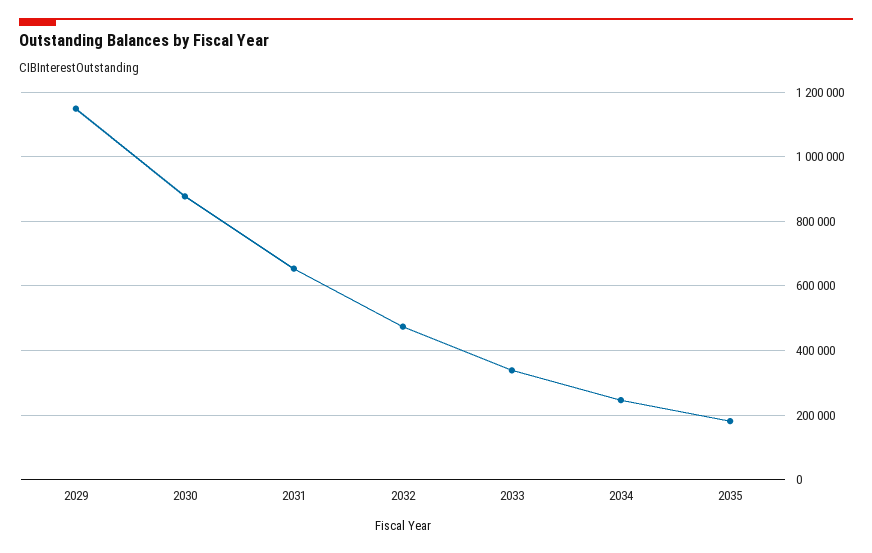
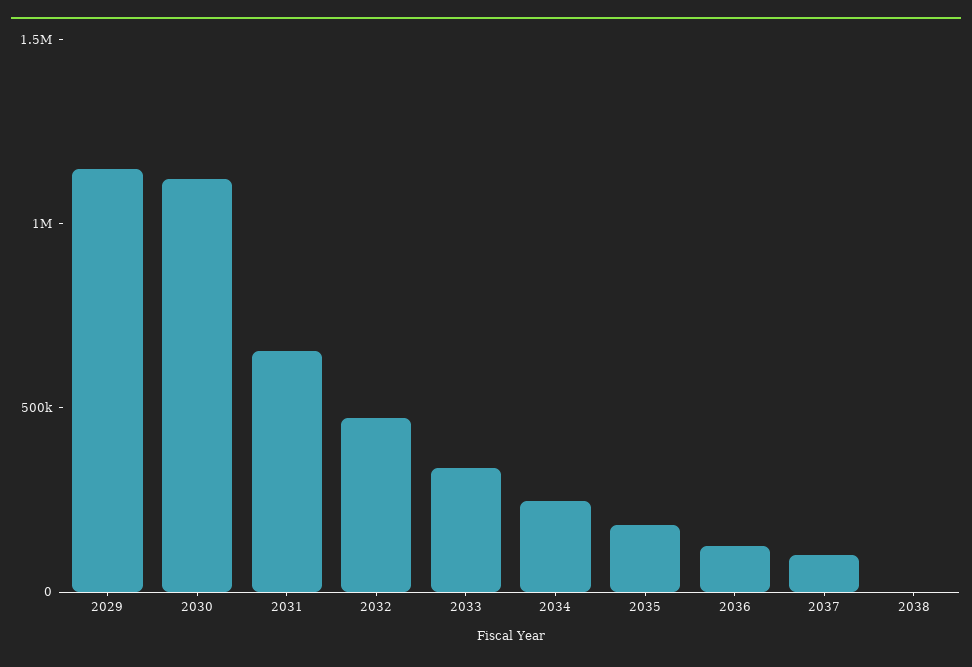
2030: 880000 -> 1100000
2036: none -> 100000
2037: none -> 100000
2038: none -> 0

